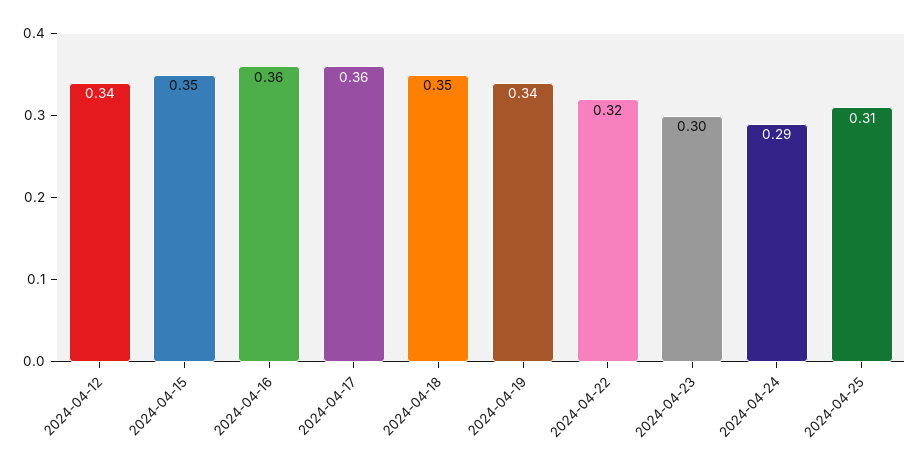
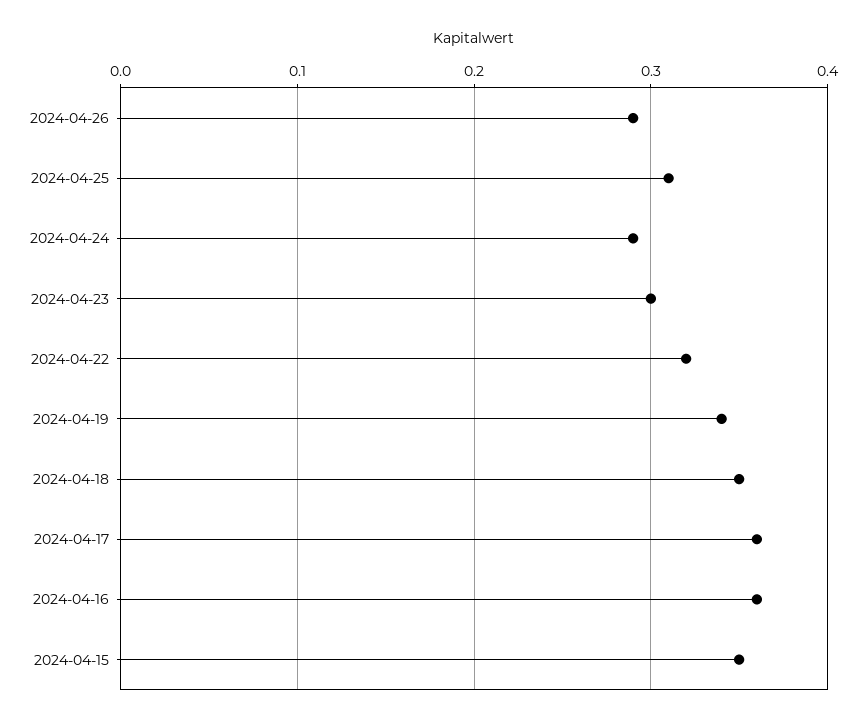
2024-04-12: 0.34 -> none
2024-04-26: none -> 0.29

